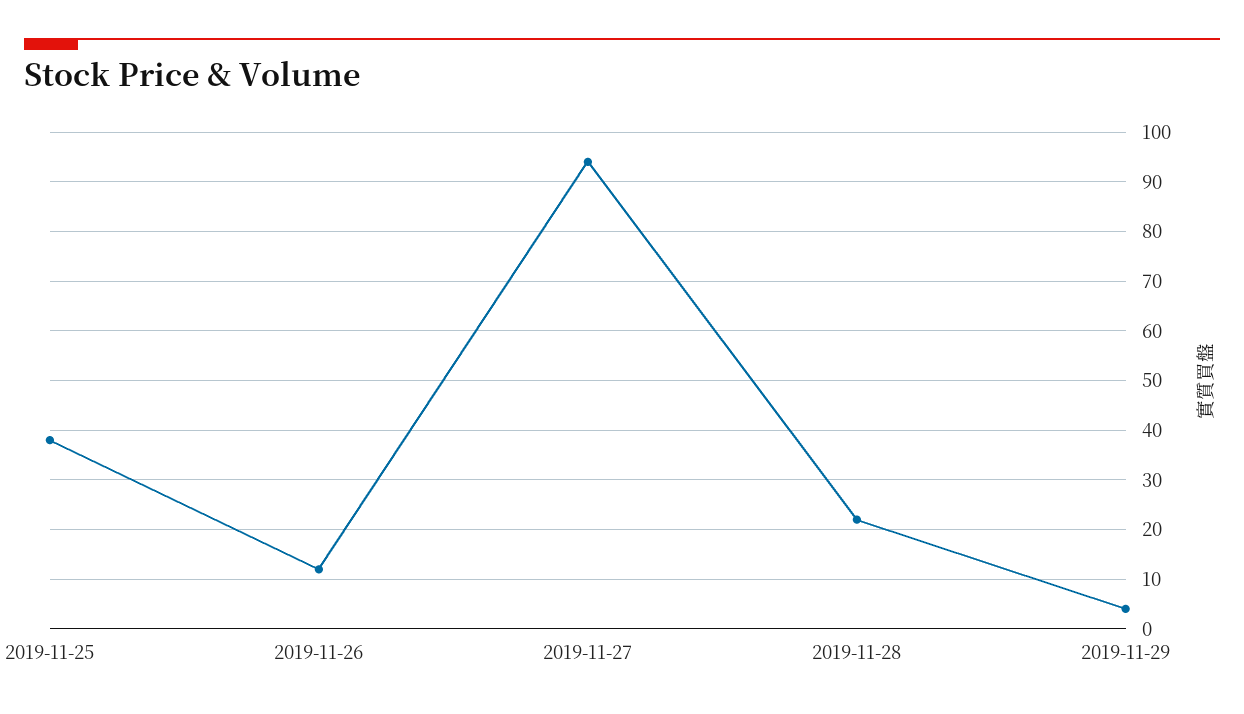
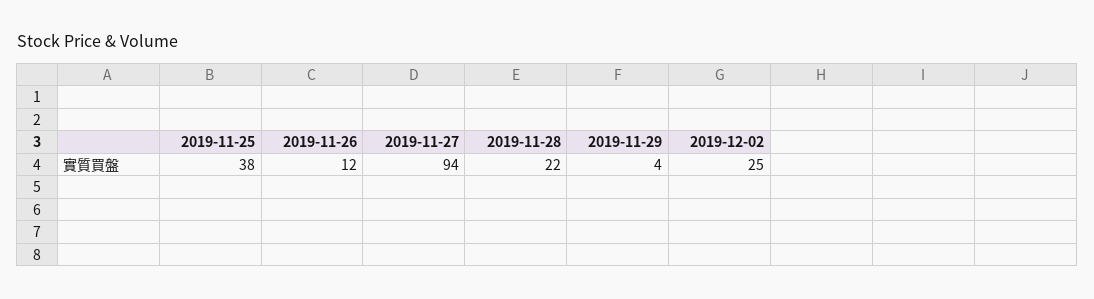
2019-12-02: none -> 25

